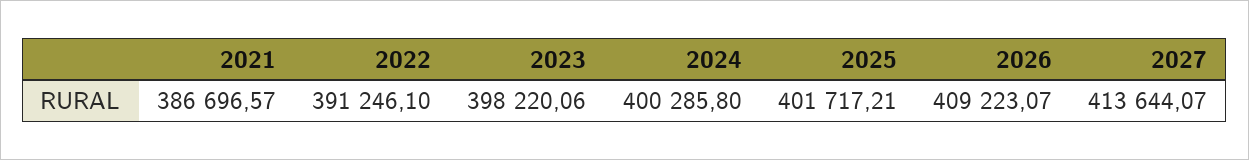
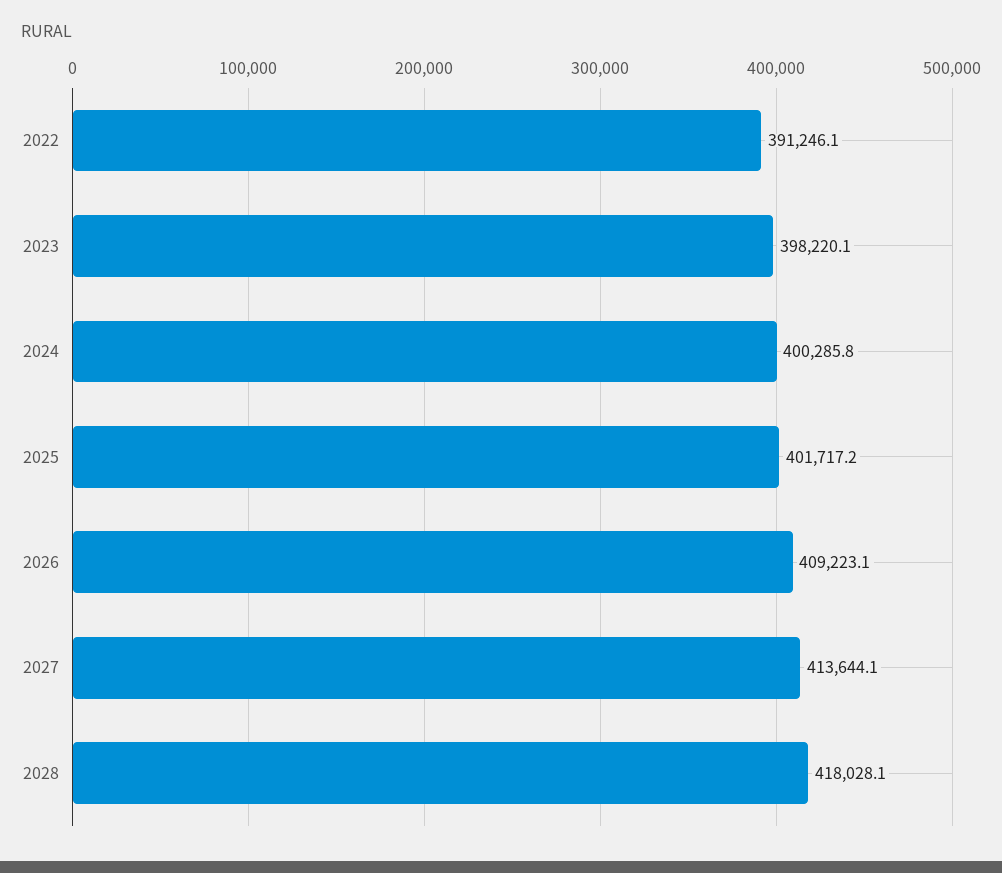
2021: 386696.57 -> none
2028: none -> 418028.1

